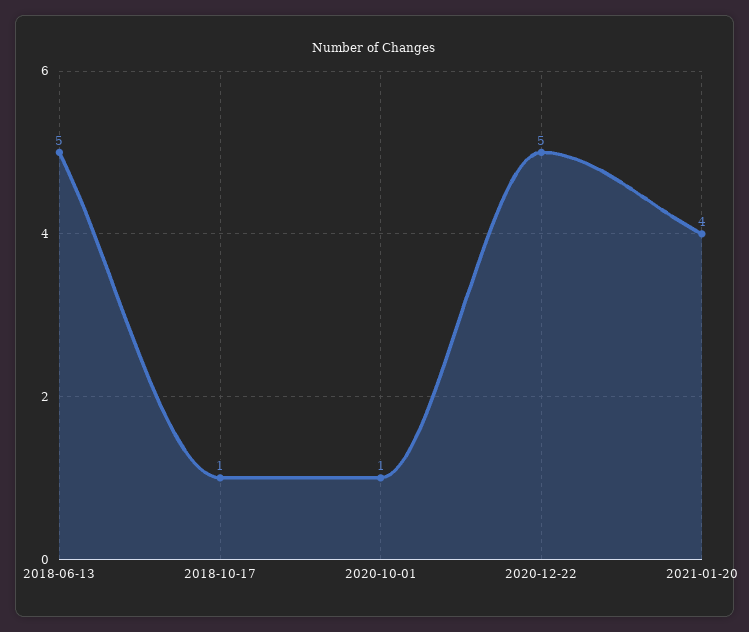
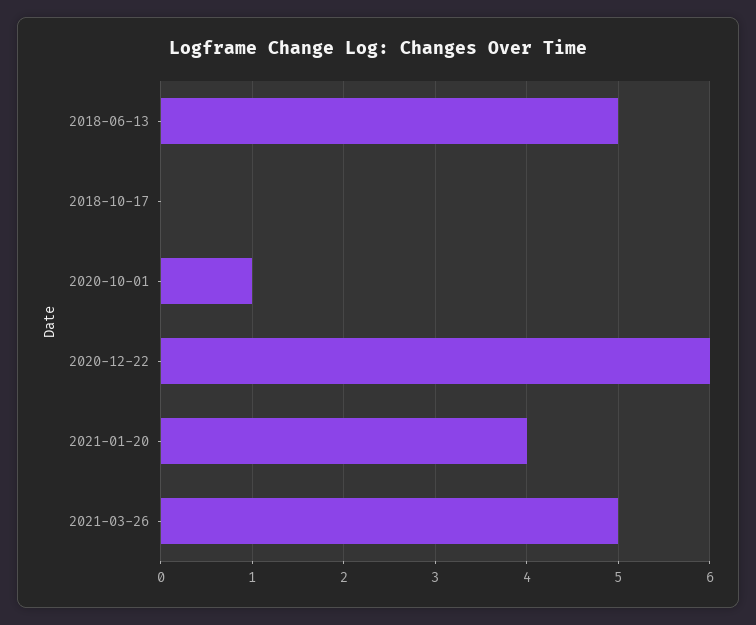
2018-10-17: 1 -> 0
2020-12-22: 5 -> 6
2021-03-26: none -> 5

